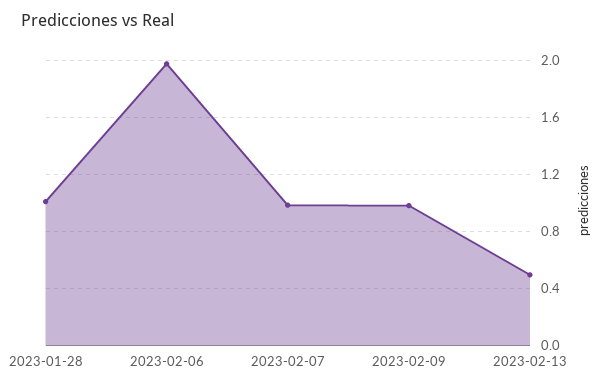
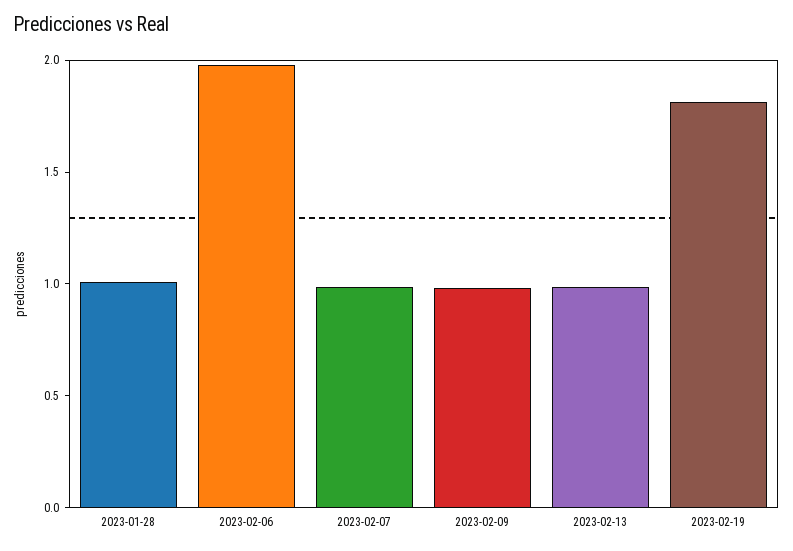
2023-02-13: 0.5 -> 1
2023-02-19: none -> 1.8

